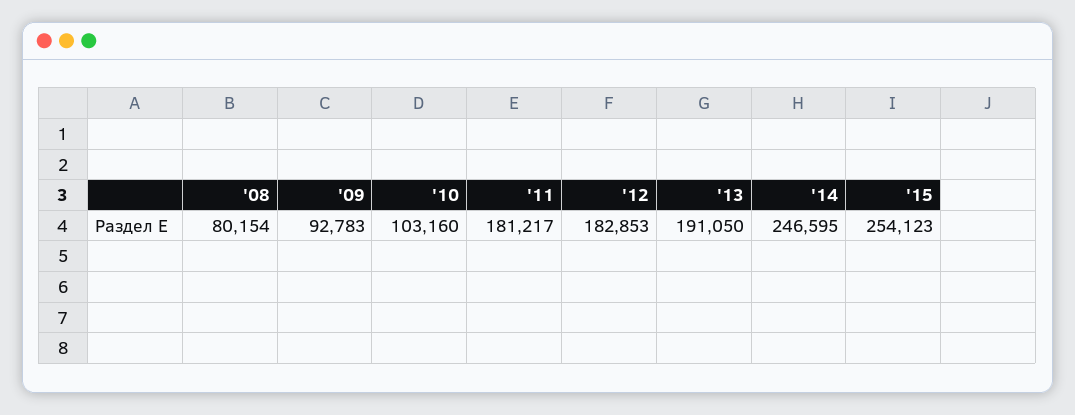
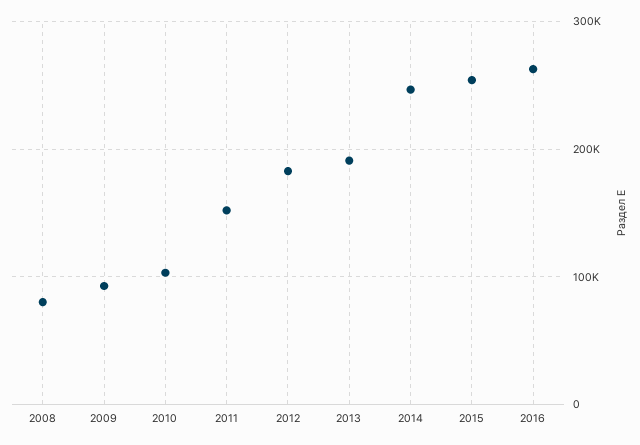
'11: 181217 -> 150000
2016: none -> 260000

